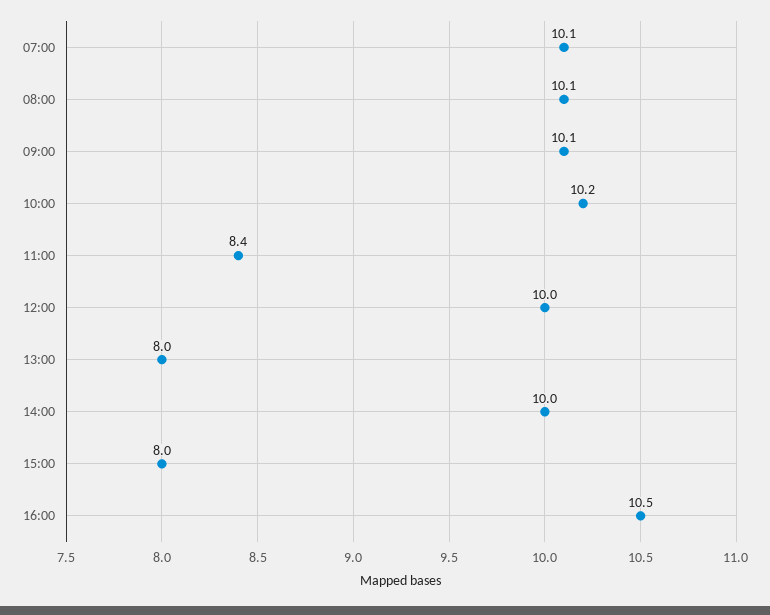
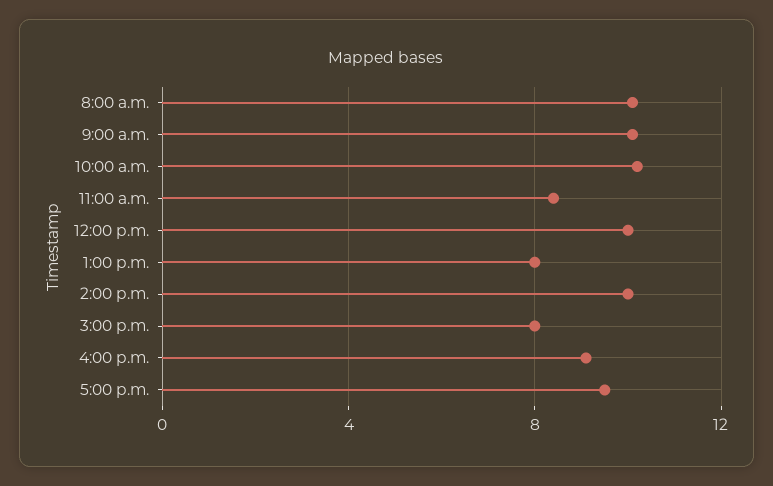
07:00: 10.1 -> none
16:00: 10.5 -> 9
5:00 p.m.: none -> 9.5

